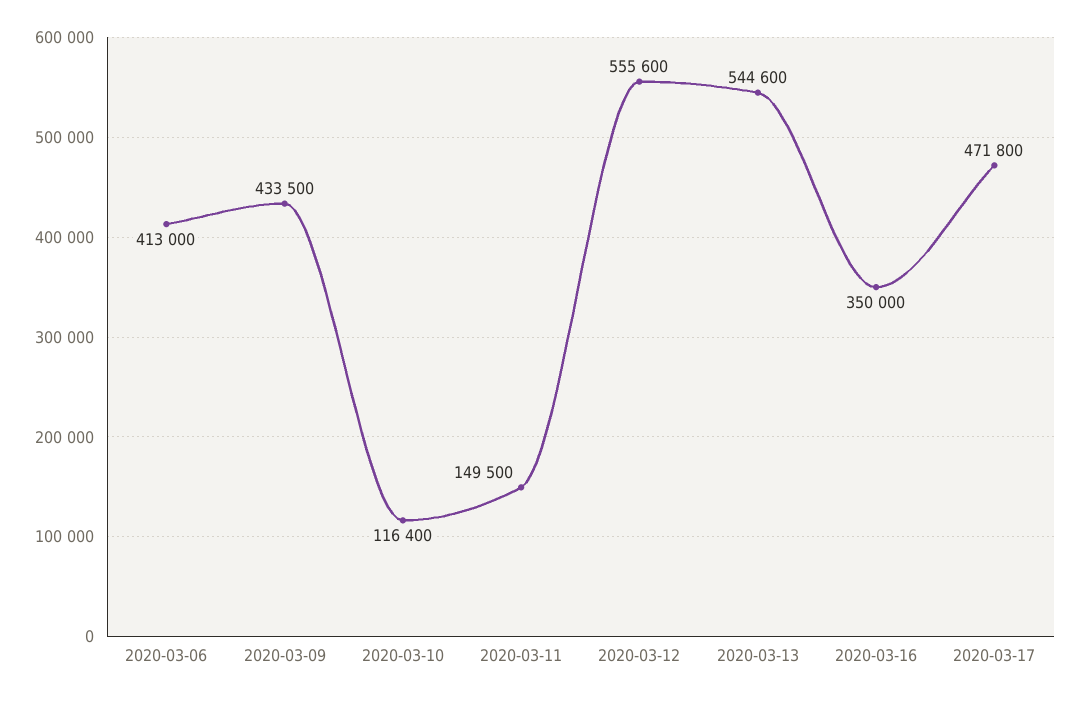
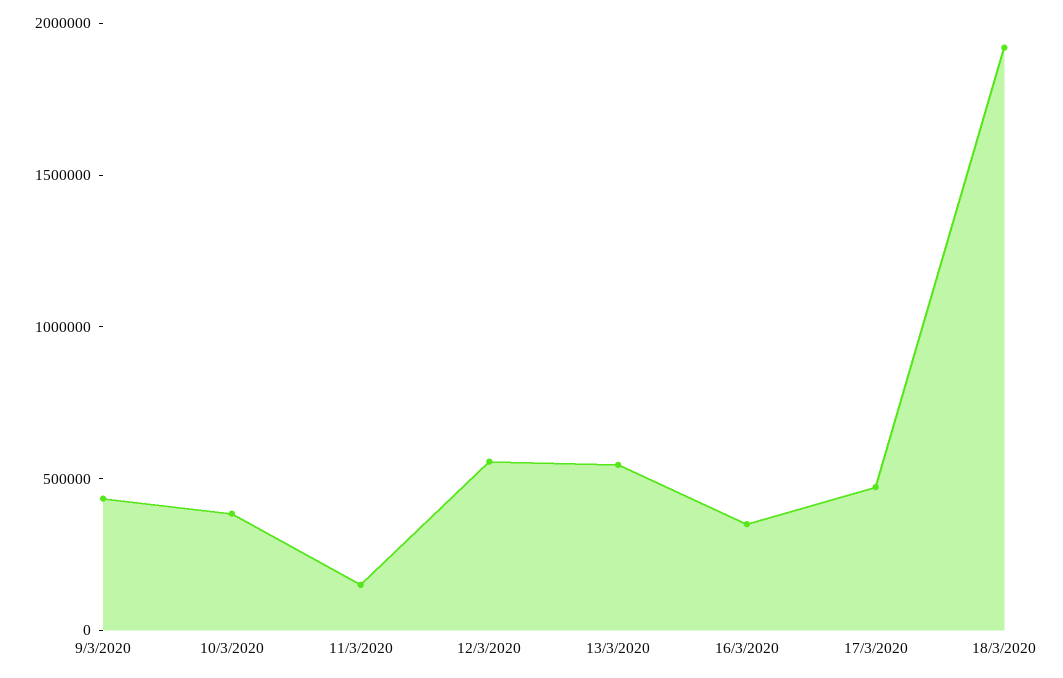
2020-03-06: 413000 -> none
2020-03-10: 116400 -> 400000
18/3/2020: none -> 1900000

